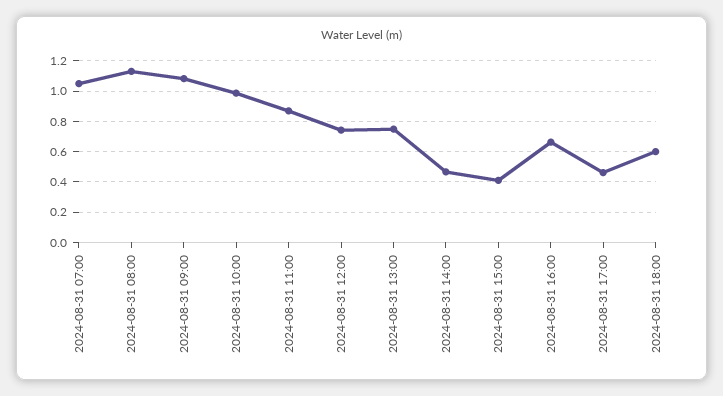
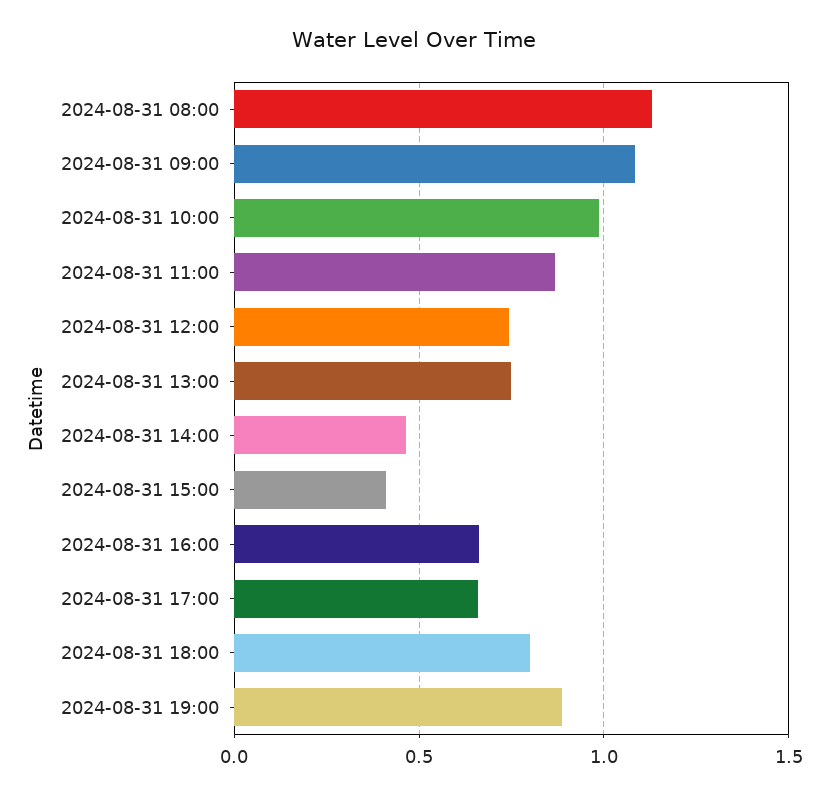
2024-08-31 07:00: 1.05 -> none
2024-08-31 17:00: 0.45 -> 0.65
2024-08-31 18:00: 0.6 -> 0.8
2024-08-31 19:00: none -> 0.9

